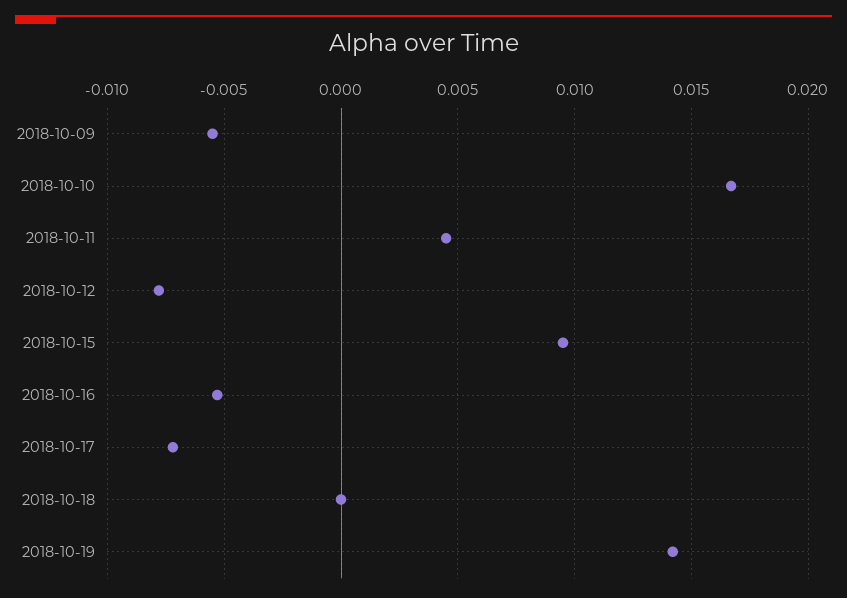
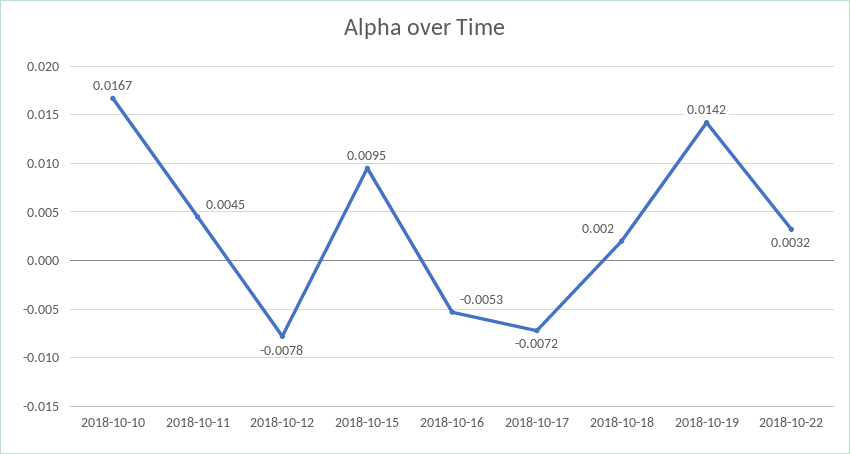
2018-10-09: -0.0055 -> none
2018-10-18: 0 -> 0.002
2018-10-22: none -> 0.0032

